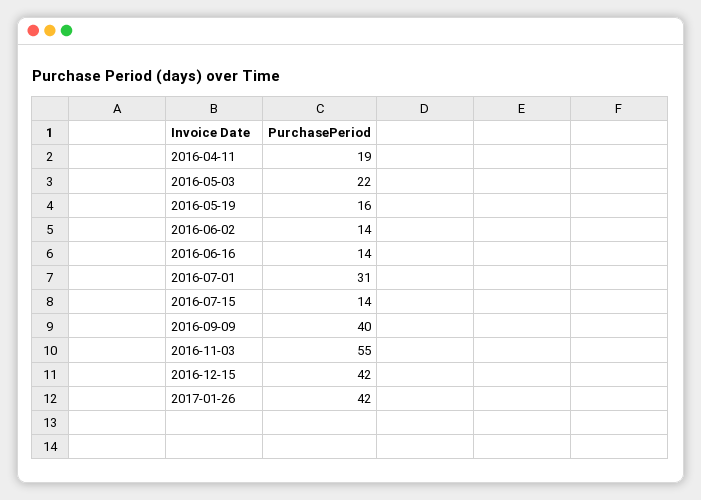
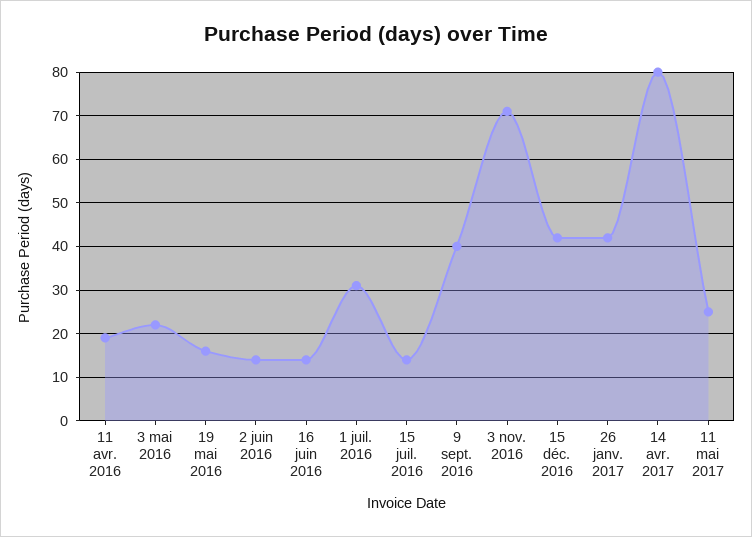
2016-11-03: 55 -> 70
14 avr. 2017: none -> 80
11 mai 2017: none -> 25

